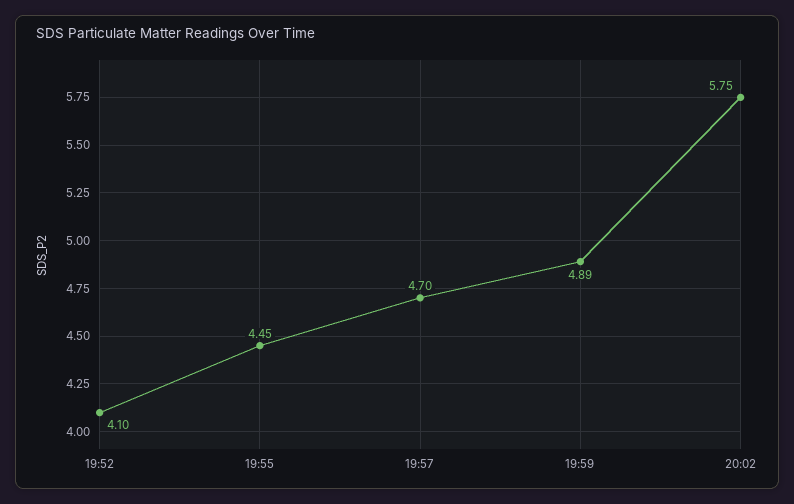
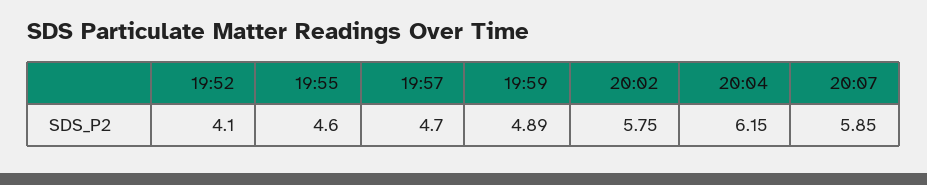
19:55: 4.45 -> 4.6
20:04: none -> 6.15
20:07: none -> 5.85

